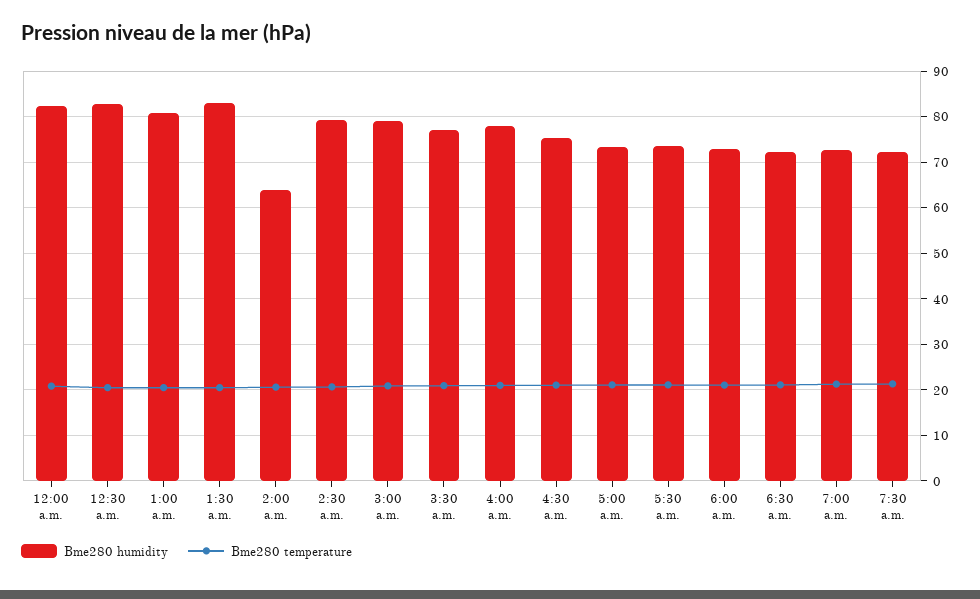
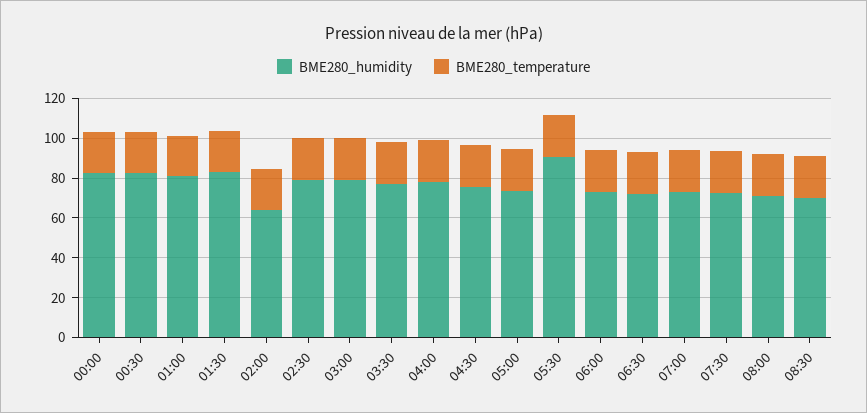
Bme280 humidity, 5:30 a.m.: 74 -> 90
Bme280 humidity, 08:00: none -> 70
Bme280 temperature, 08:00: none -> 20
Bme280 humidity, 08:30: none -> 70
Bme280 temperature, 08:30: none -> 20

